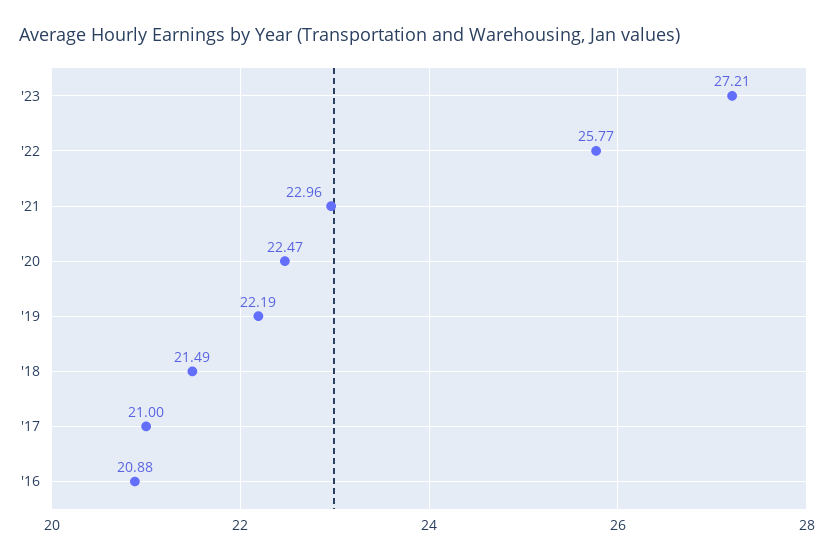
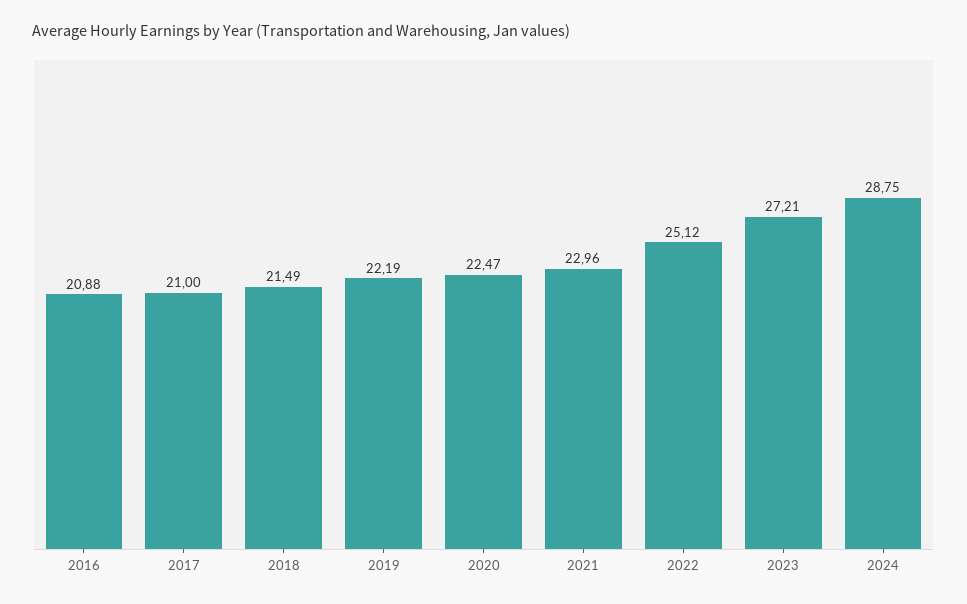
'22: 25.77 -> 25.12
2024: none -> 28.75

